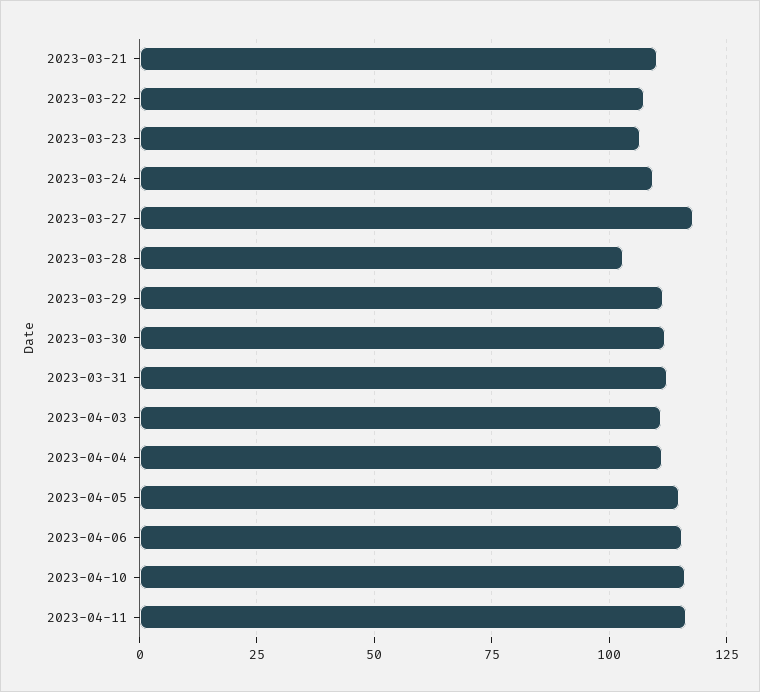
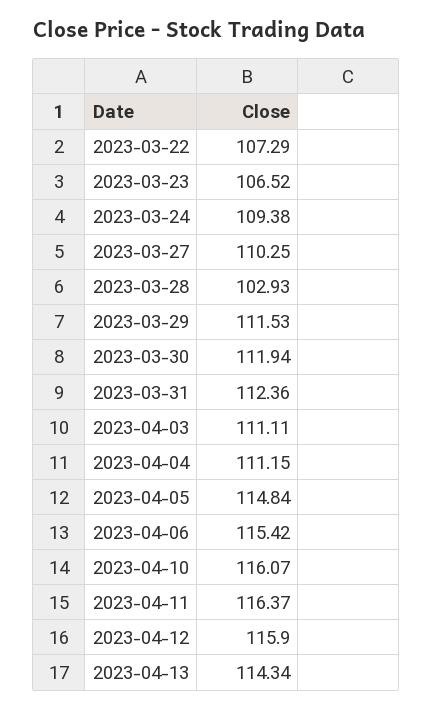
2023-03-21: 110 -> none
2023-03-27: 117.5 -> 110.25
2023-04-12: none -> 115.9
2023-04-13: none -> 114.34

